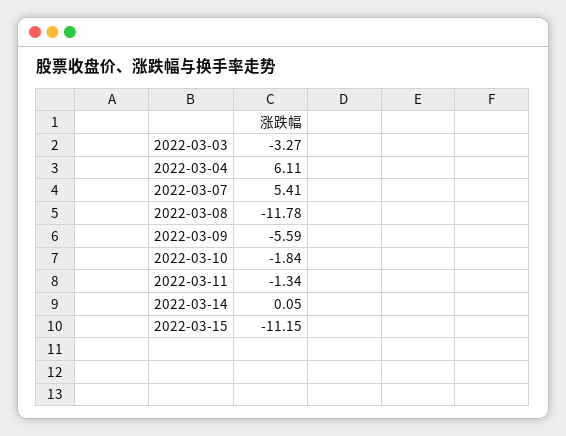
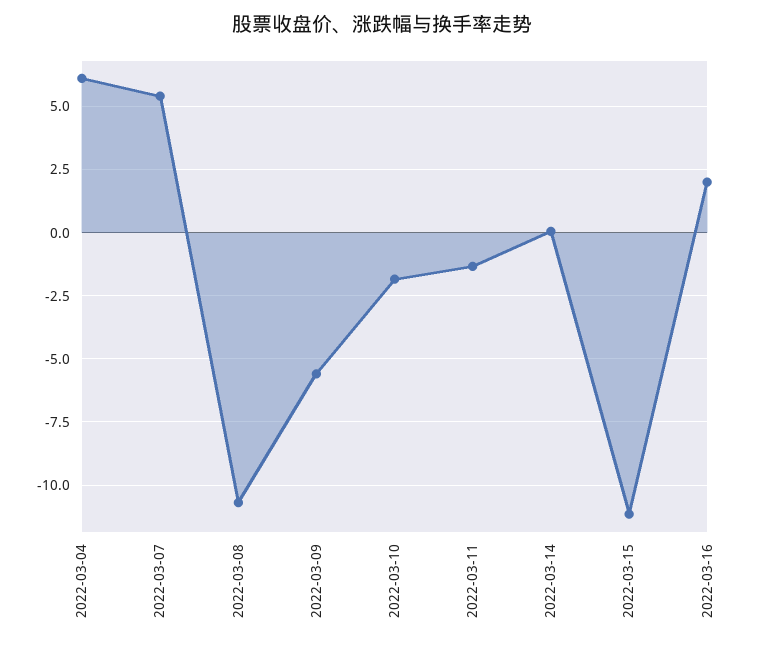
2022-03-03: -3.27 -> none
2022-03-08: -11.78 -> -10.75
2022-03-16: none -> 2

